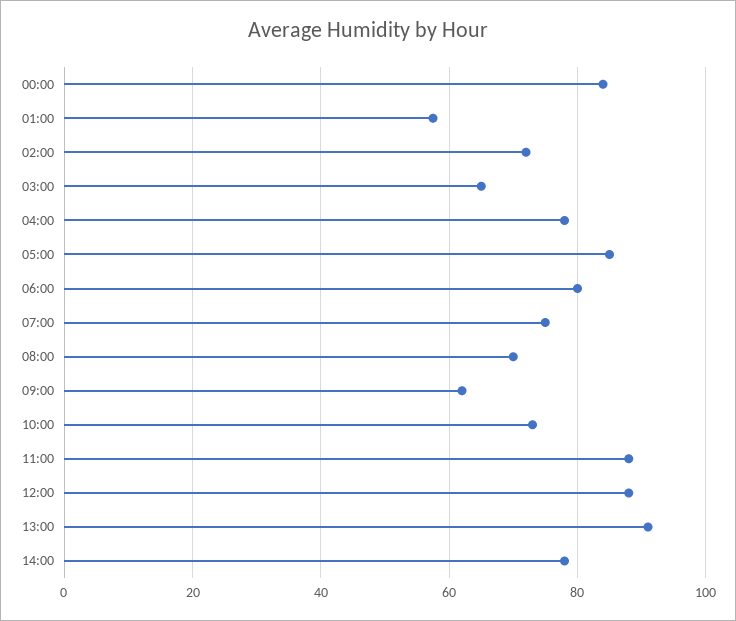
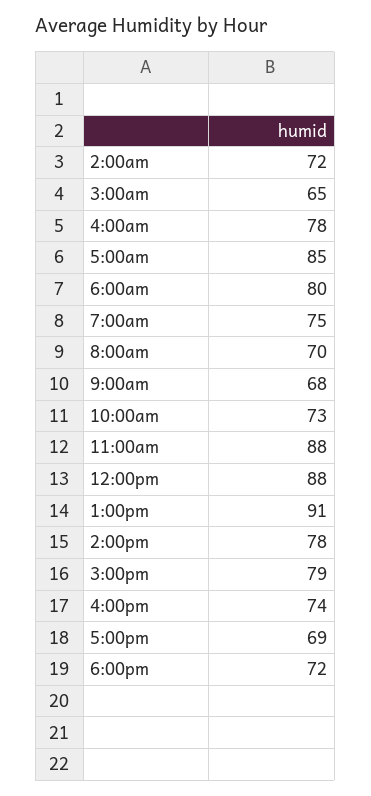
00:00: 84 -> none
01:00: 58 -> none
09:00: 62 -> 68
3:00pm: none -> 79
4:00pm: none -> 74
5:00pm: none -> 69
6:00pm: none -> 72

